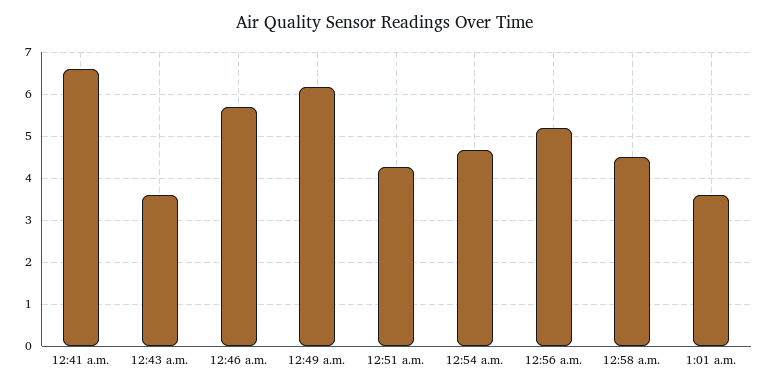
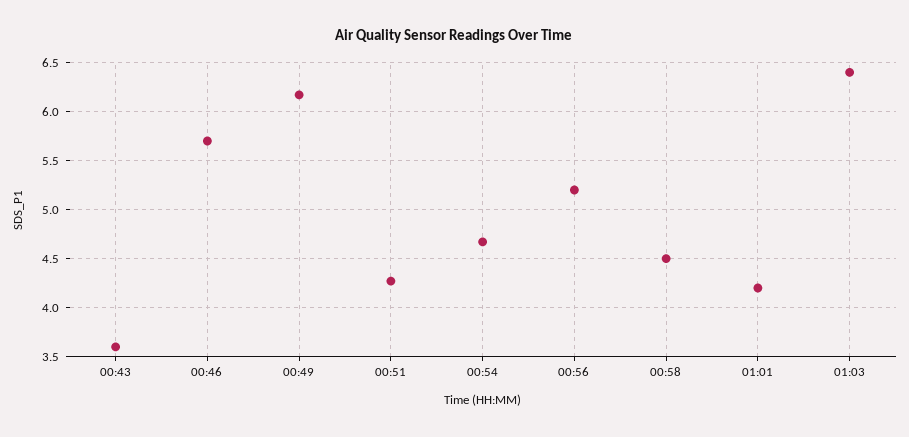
12:41 a.m.: 6.6 -> none
1:01 a.m.: 3.6 -> 4.2
01:03: none -> 6.4

